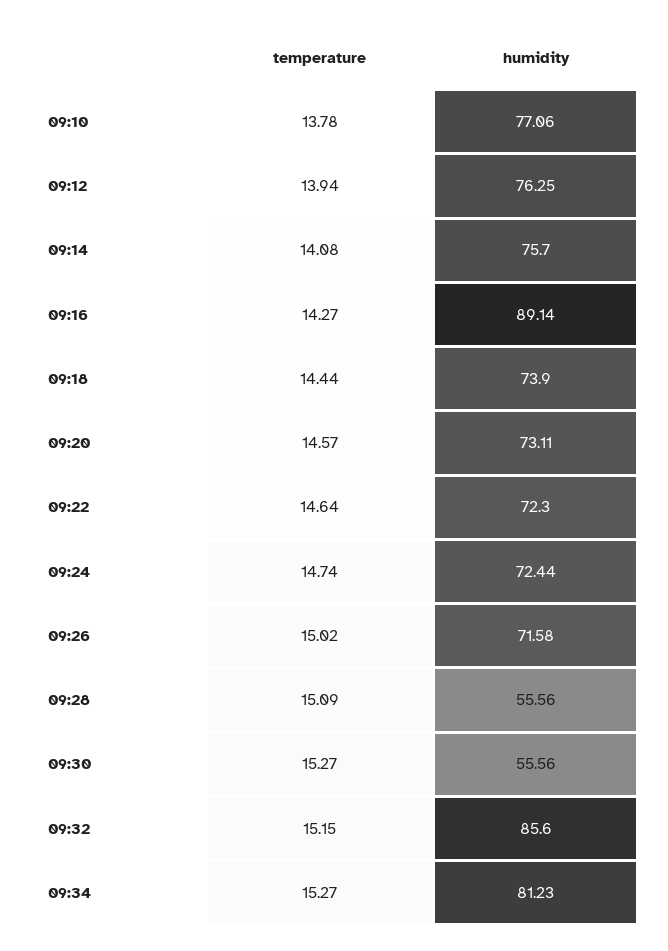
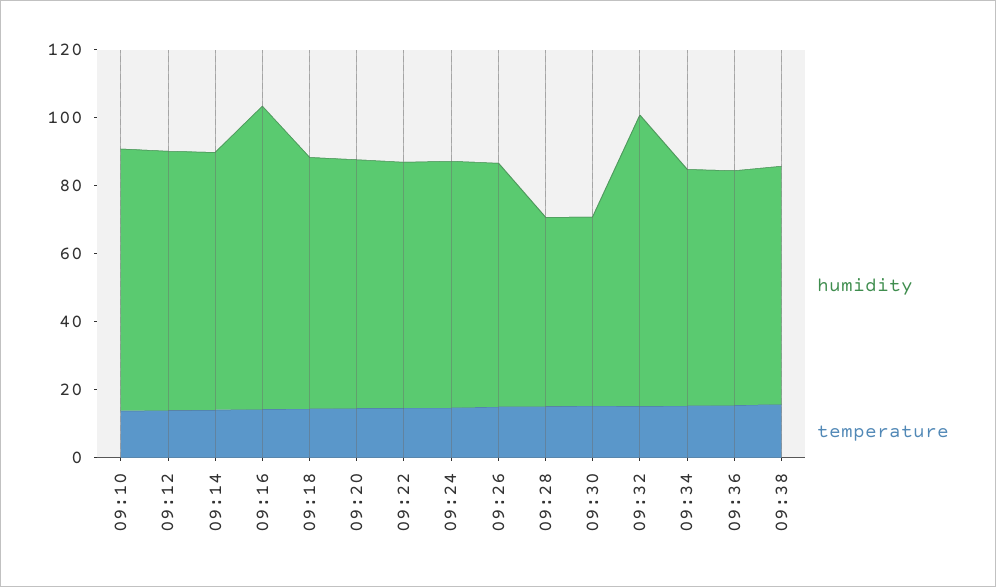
humidity, 09:34: 81.23 -> 70
humidity, 09:36: none -> 70
temperature, 09:36: none -> 15
humidity, 09:38: none -> 70
temperature, 09:38: none -> 15

